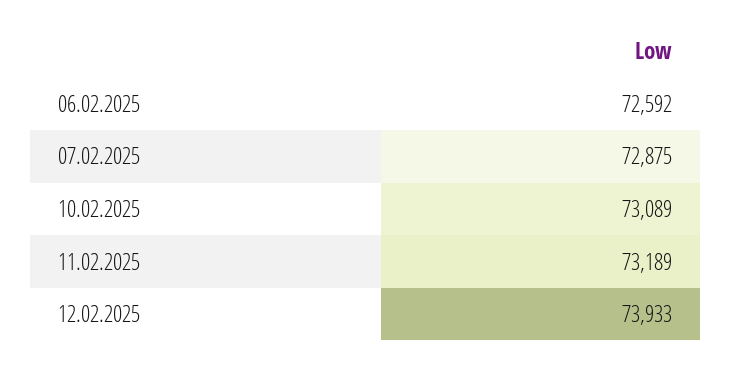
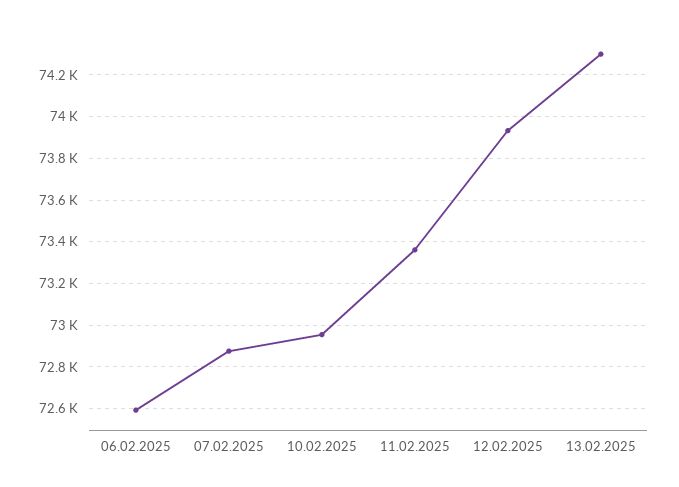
10.02.2025: 73089 -> 72950
11.02.2025: 73189 -> 73350
13.02.2025: none -> 74300

